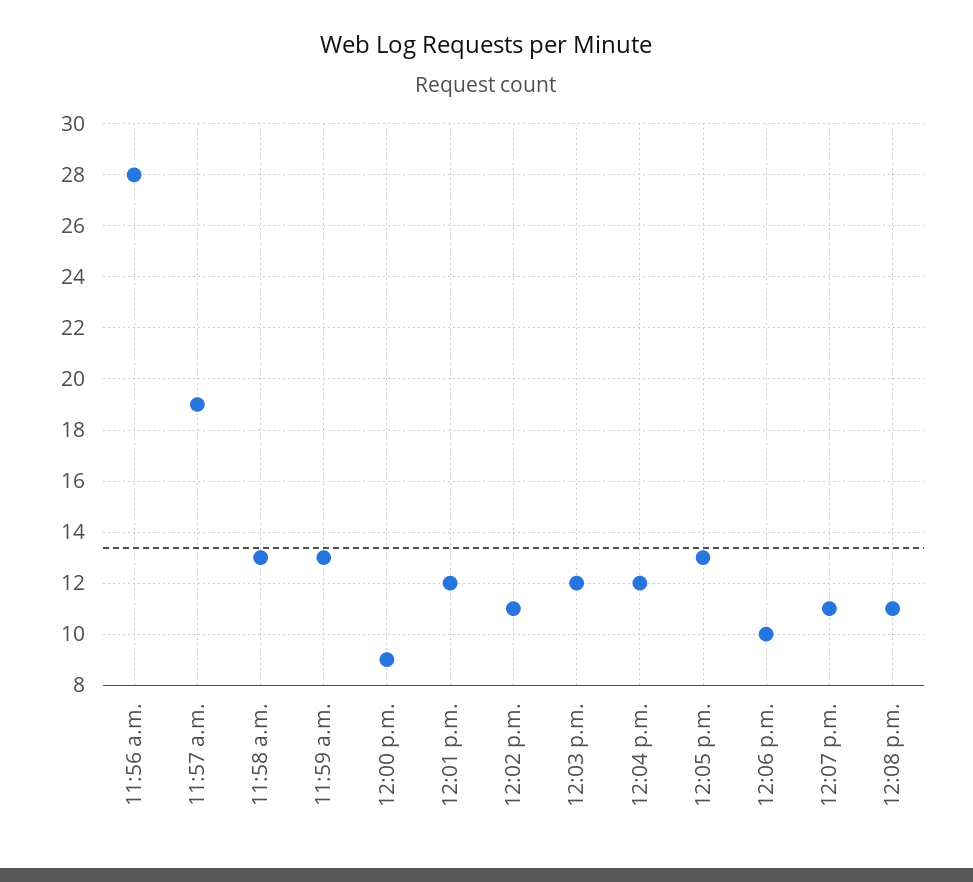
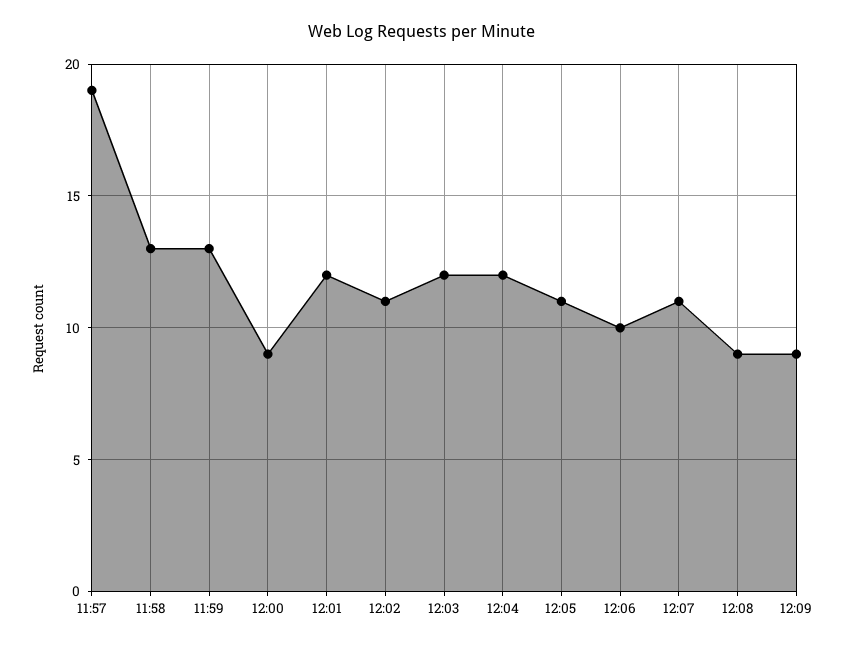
11:56 a.m.: 28 -> none
12:05 p.m.: 13 -> 11
12:08 p.m.: 11 -> 9
12:09: none -> 9

